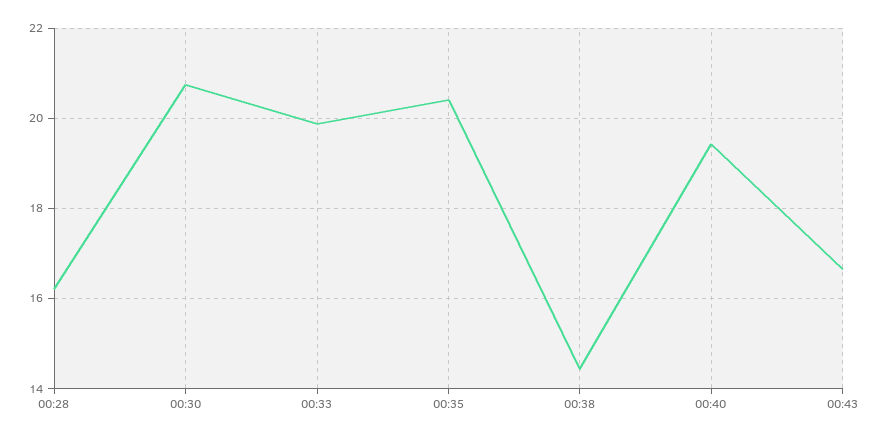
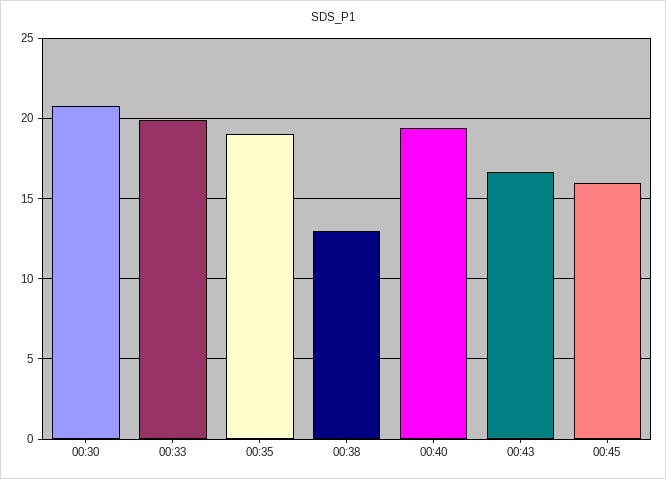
00:28: 16.2 -> none
00:35: 20.4 -> 19
00:38: 14.4 -> 13
00:45: none -> 16

